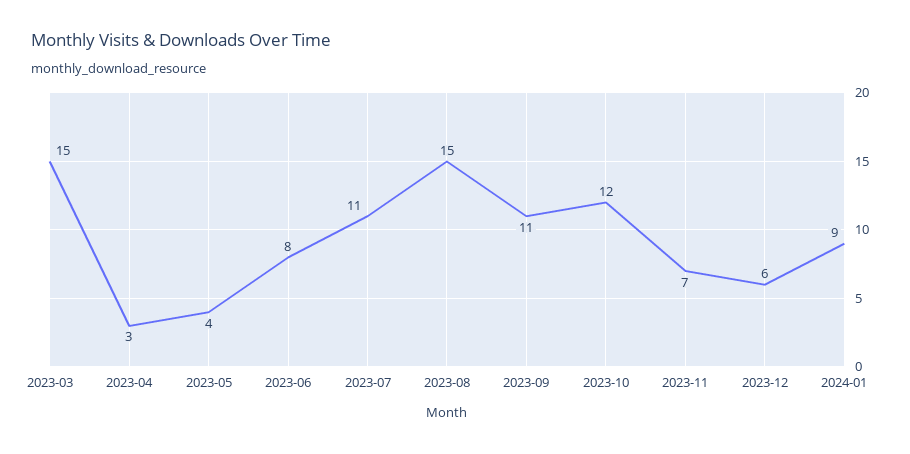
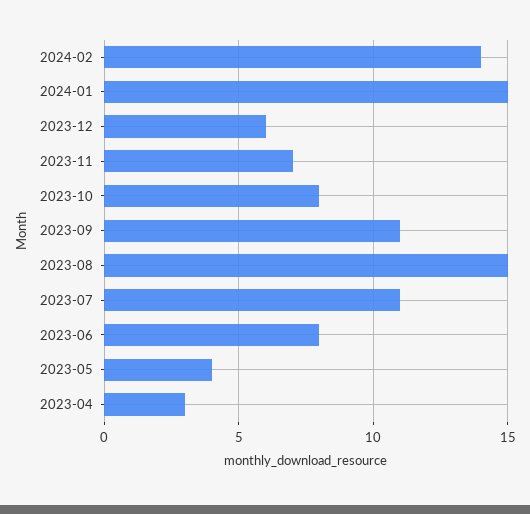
2023-03: 15 -> none
2023-10: 12 -> 8
2024-01: 9 -> 15
2024-02: none -> 14

